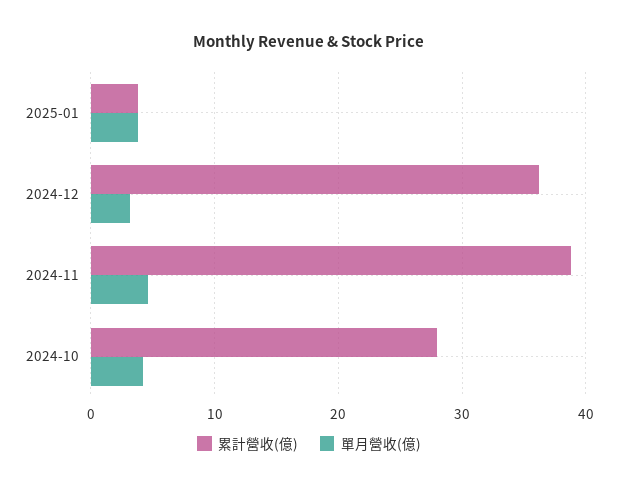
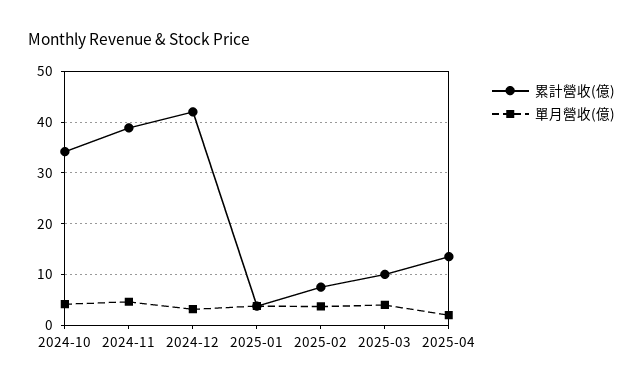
累計營收(億), 2024-12: 36 -> 42
累計營收(億), 2024-10: 28 -> 34
累計營收(億), 2025-02: none -> 8
單月營收(億), 2025-02: none -> 4
累計營收(億), 2025-03: none -> 10
單月營收(億), 2025-03: none -> 4
累計營收(億), 2025-04: none -> 14
單月營收(億), 2025-04: none -> 2

